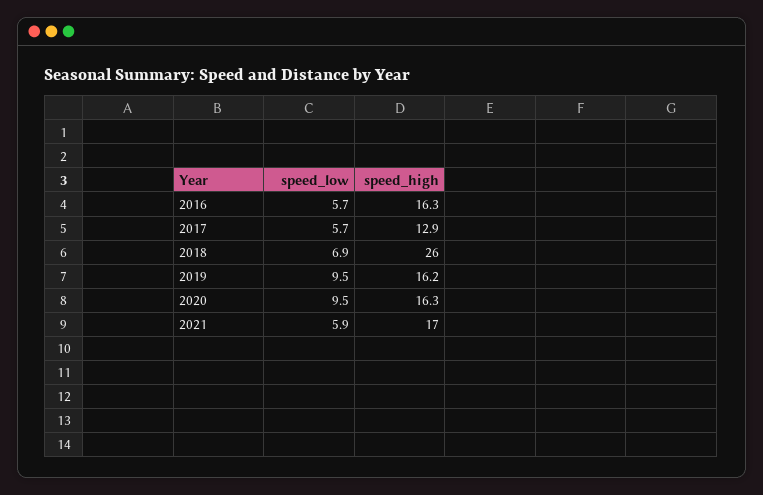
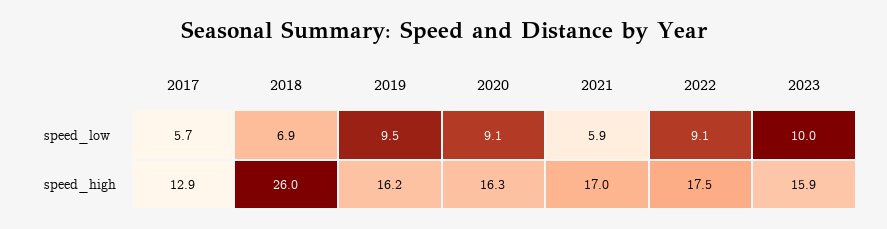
speed_low, 2016: 5.7 -> none
speed_high, 2016: 16.3 -> none
speed_low, 2020: 9.5 -> 9.1
speed_low, 2022: none -> 9.1
speed_low, 2023: none -> 10
speed_high, 2022: none -> 17.5
speed_high, 2023: none -> 15.9

